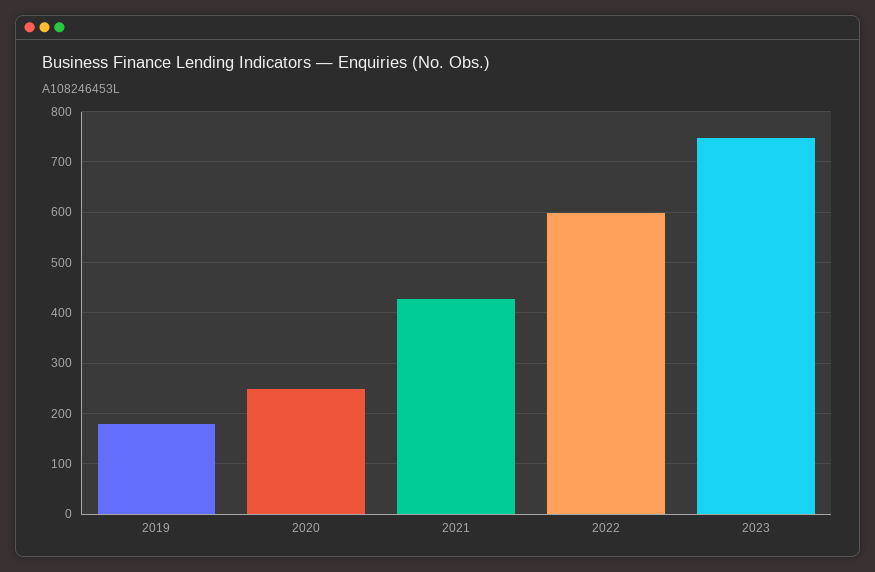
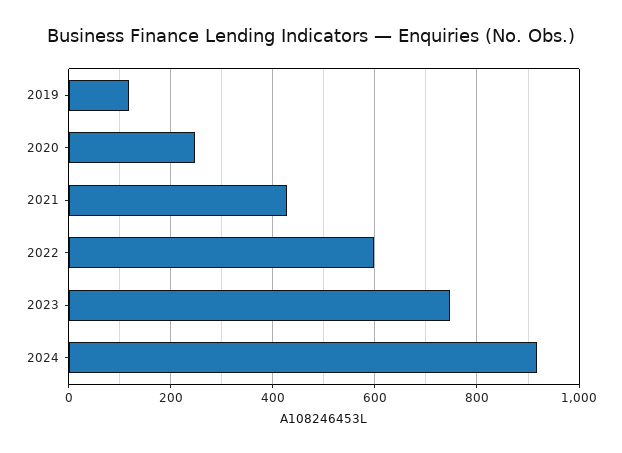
2019: 180 -> 120
2024: none -> 920

